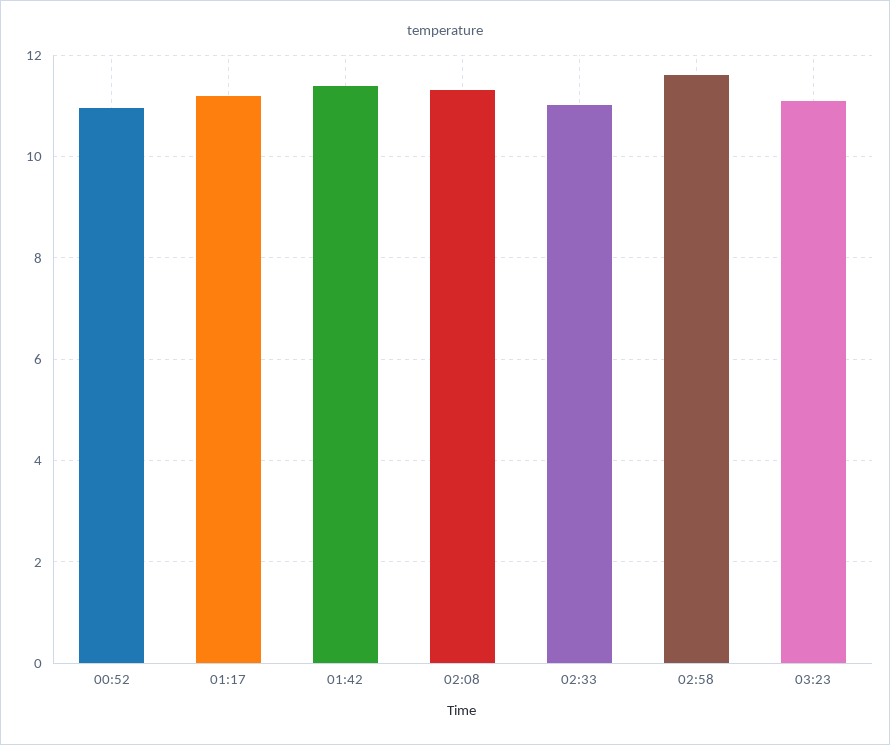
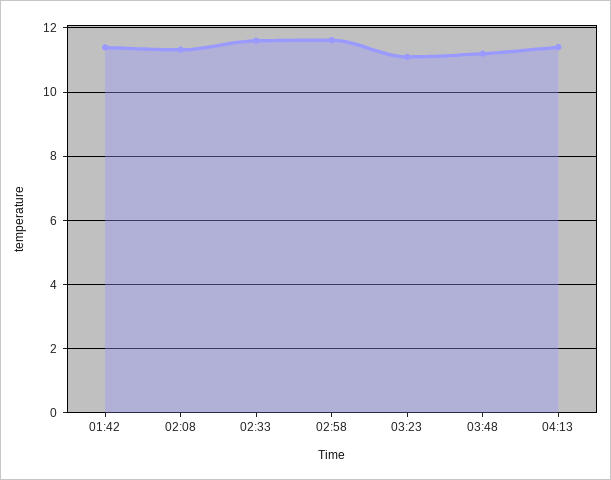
00:52: 11 -> none
01:17: 11.2 -> none
02:33: 11 -> 11.6
03:48: none -> 11.2
04:13: none -> 11.4

